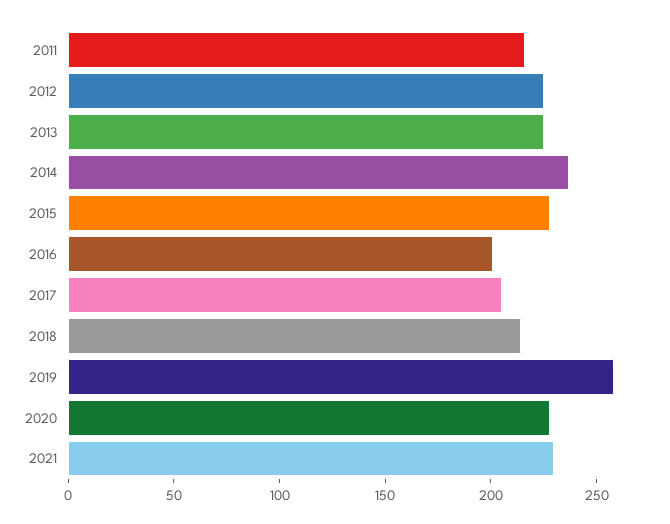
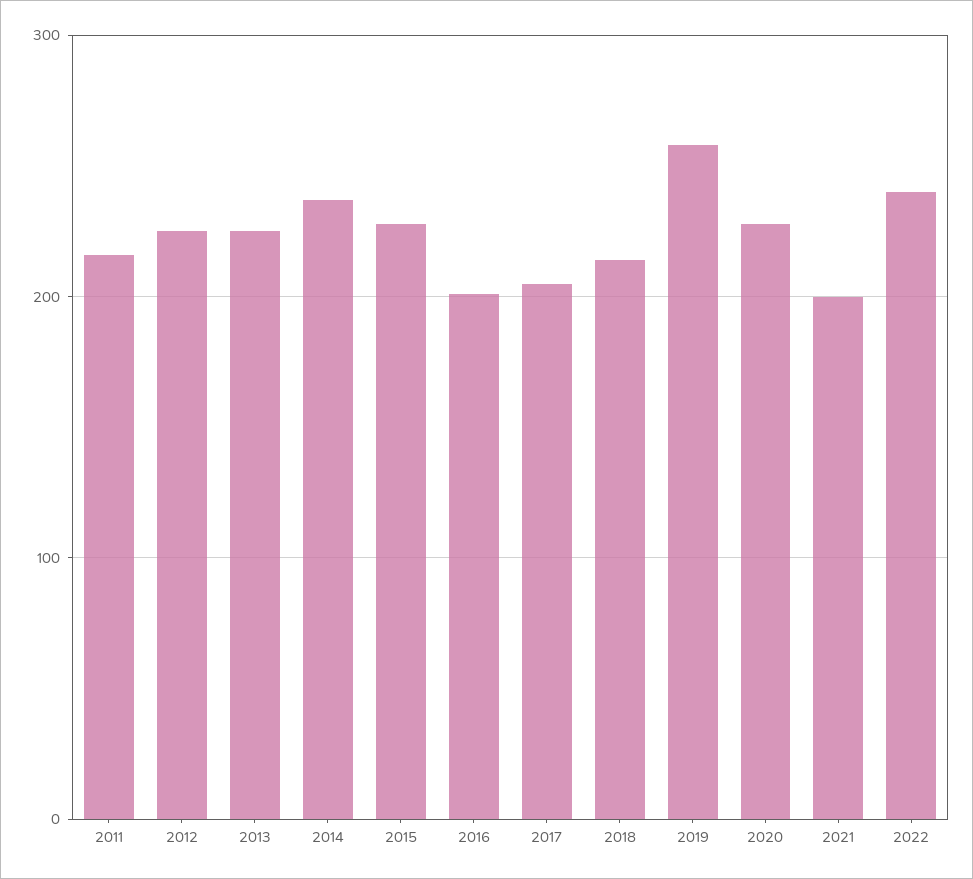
2021: 230 -> 200
2022: none -> 240

